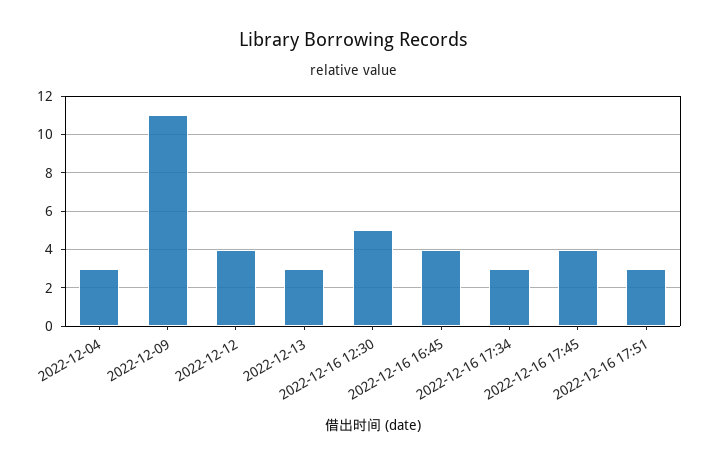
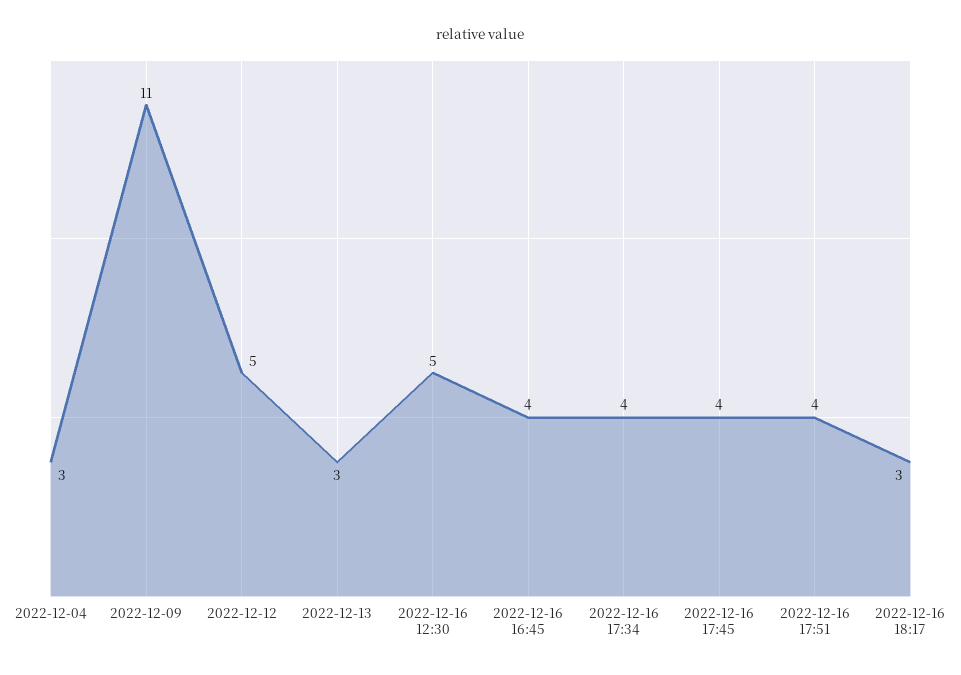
2022-12-12: 4 -> 5
2022-12-16 17:34: 3 -> 4
2022-12-16 17:51: 3 -> 4
2022-12-16 18:17: none -> 3

